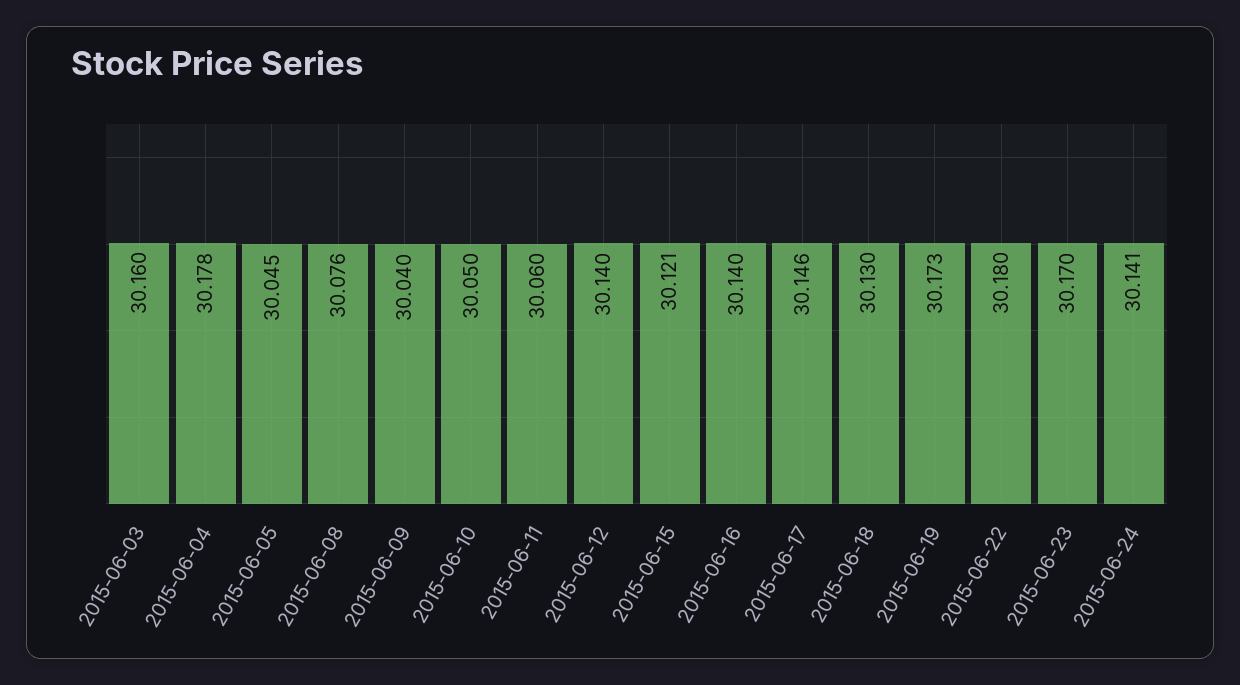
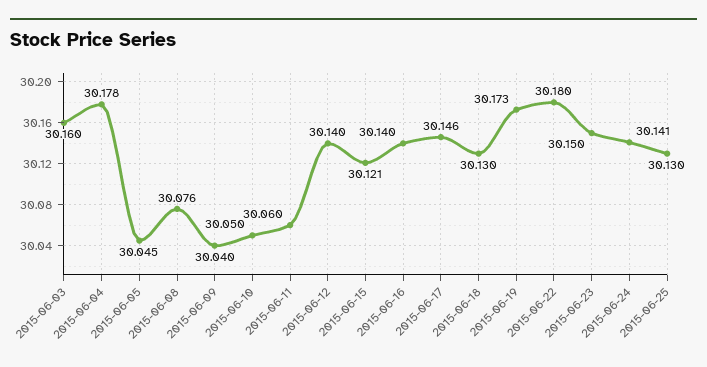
2015-06-23: 30.17 -> 30.15
2015-06-25: none -> 30.13

